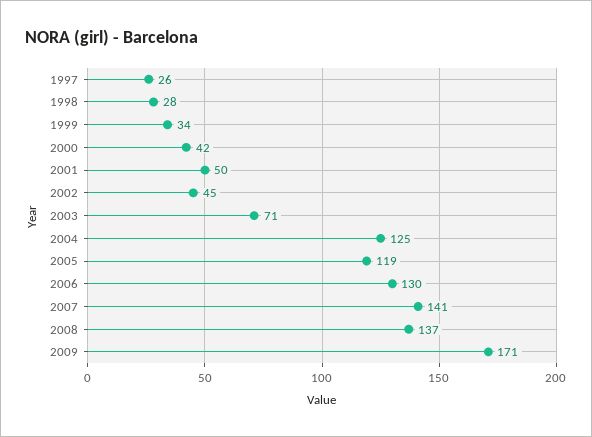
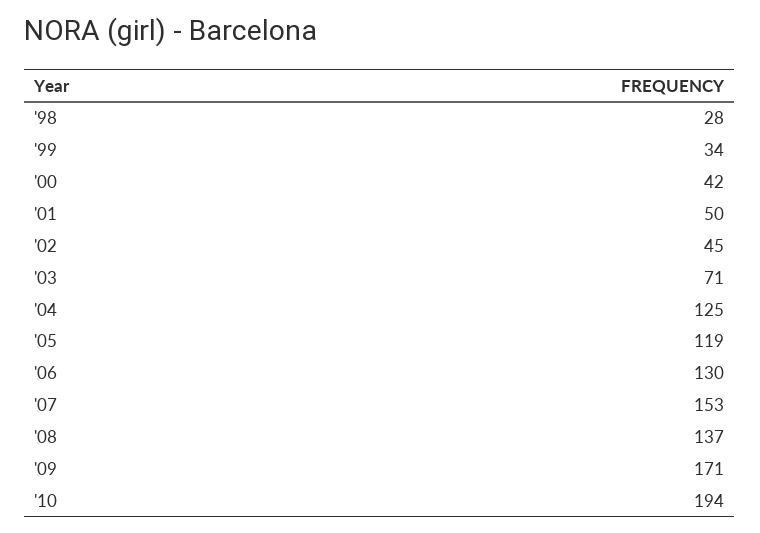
1997: 26 -> none
2007: 141 -> 153
'10: none -> 194

